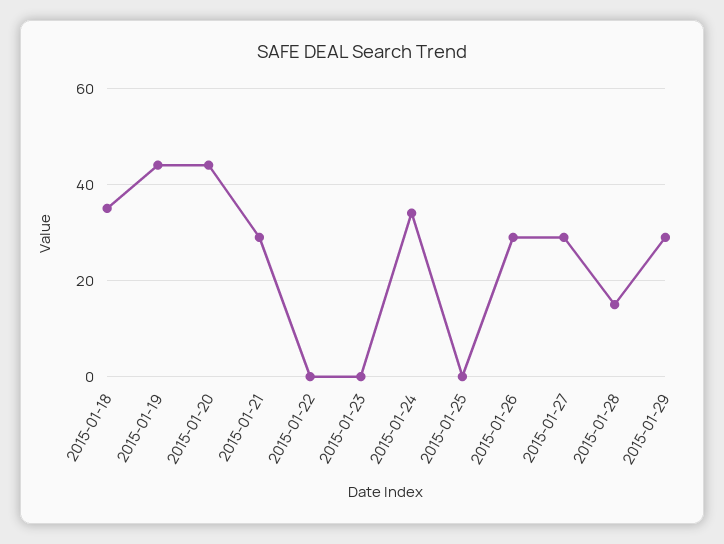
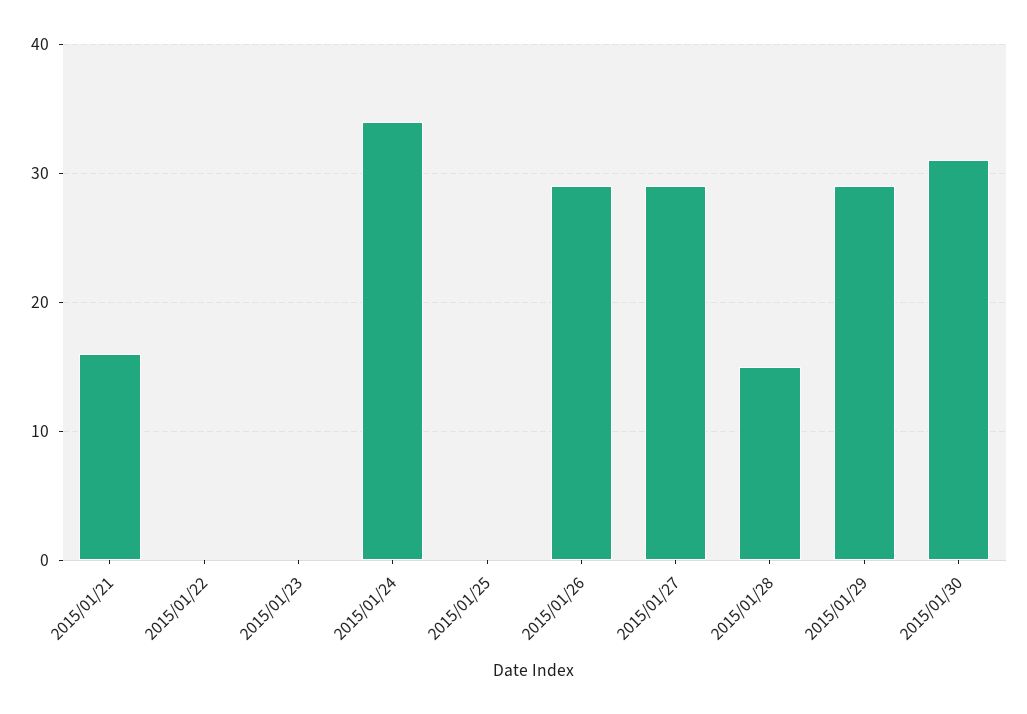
2015-01-18: 35 -> none
2015-01-19: 45 -> none
2015-01-20: 45 -> none
2015-01-21: 30 -> 16
2015/01/30: none -> 31

